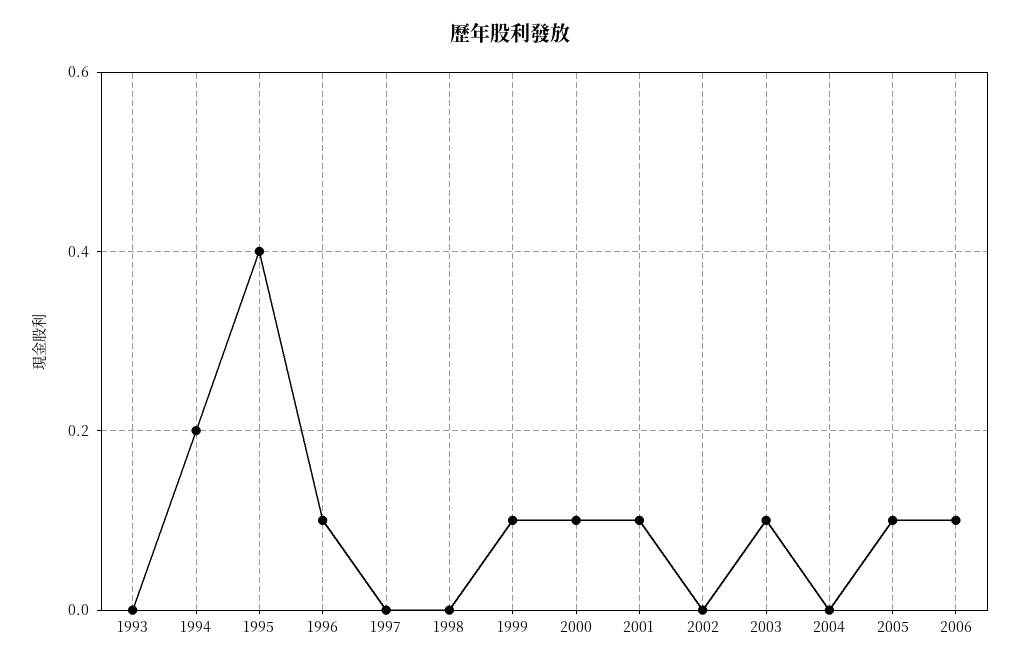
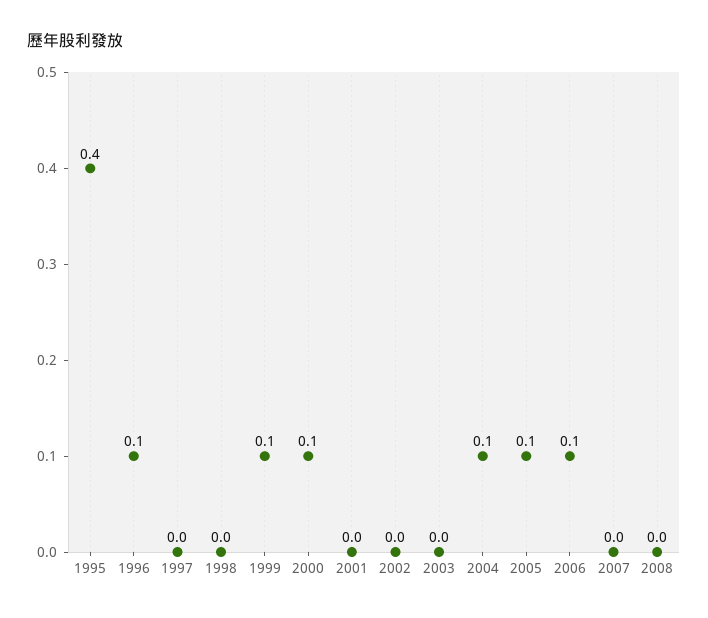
1993: 0 -> none
1994: 0.2 -> none
2001: 0.1 -> 0
2003: 0.1 -> 0
2004: 0 -> 0.1
2007: none -> 0
2008: none -> 0

